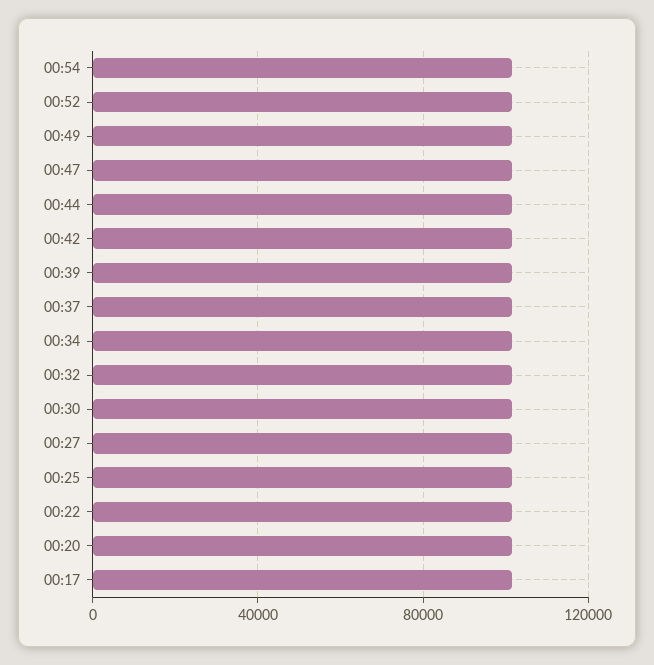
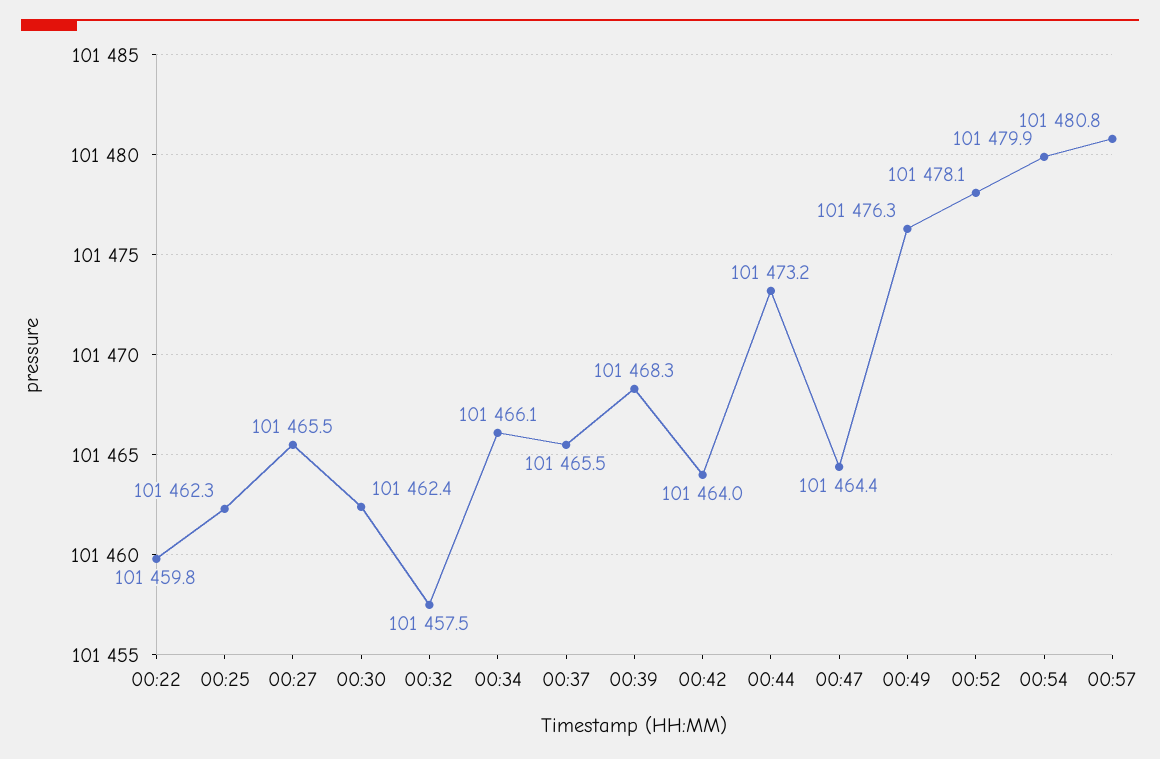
00:20: 100000 -> none
00:17: 100000 -> none
00:57: none -> 101480.8

